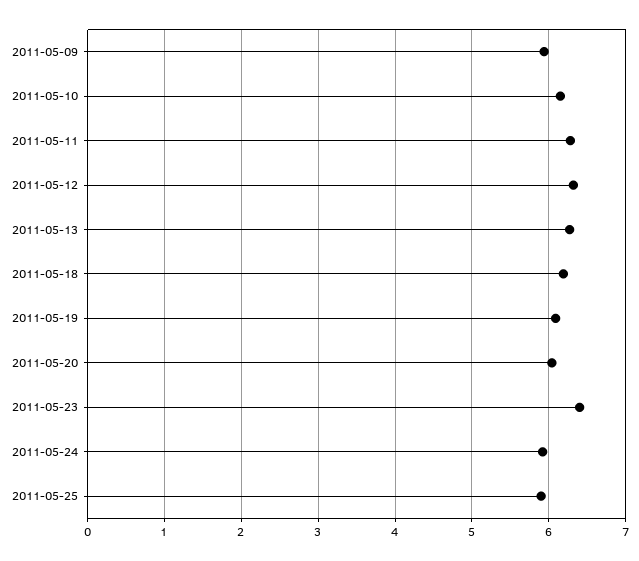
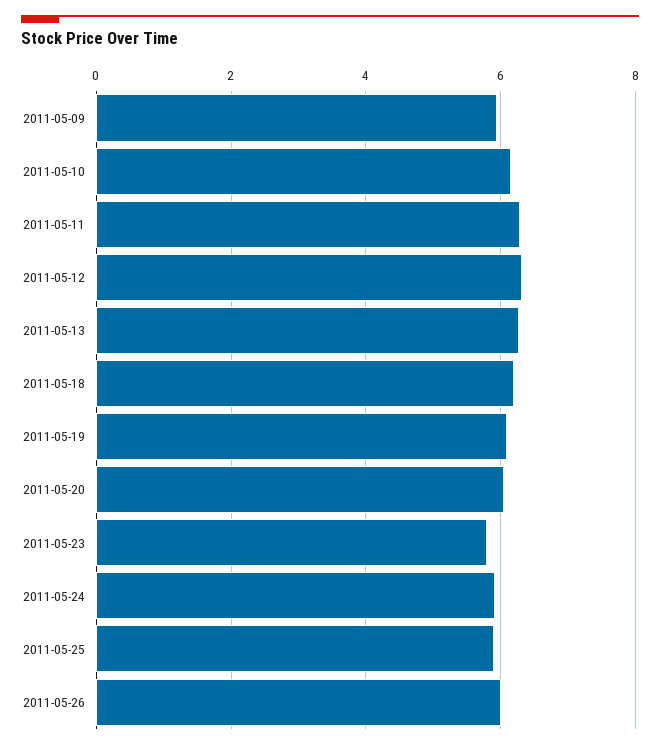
2011-05-23: 6.4 -> 5.8
2011-05-26: none -> 6

